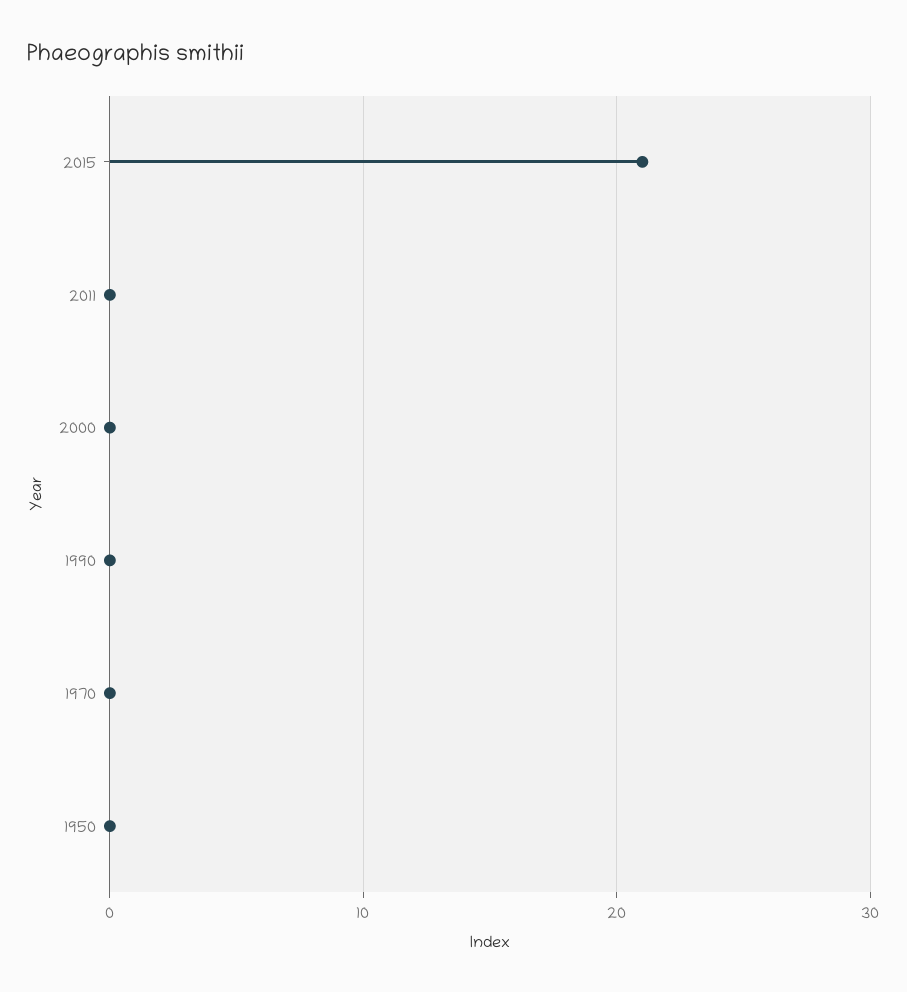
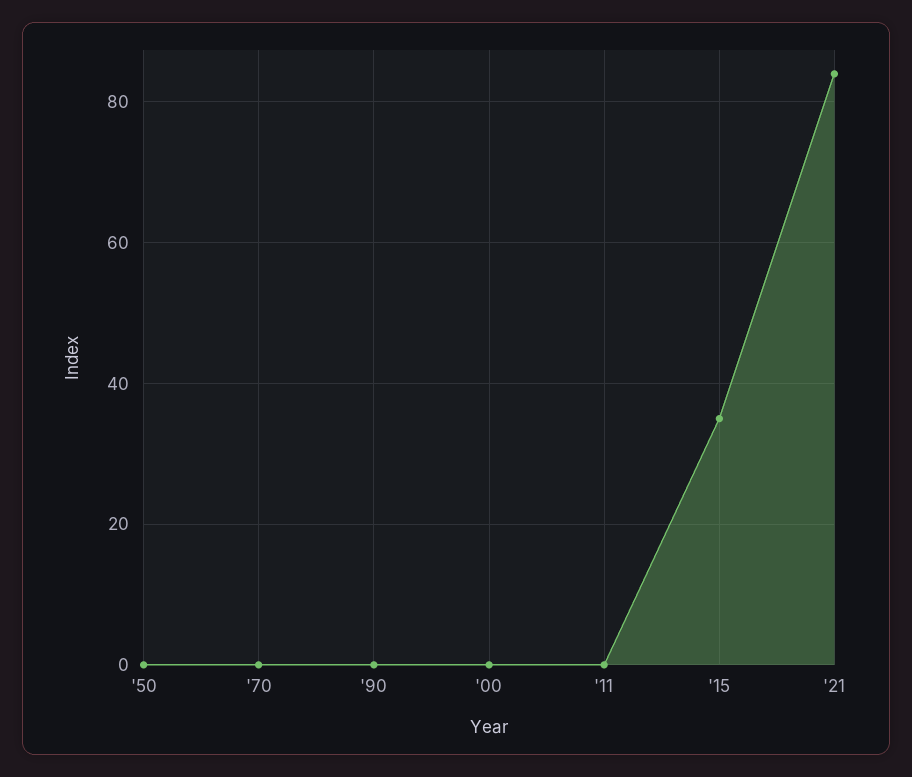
2015: 21 -> 35
'21: none -> 85

